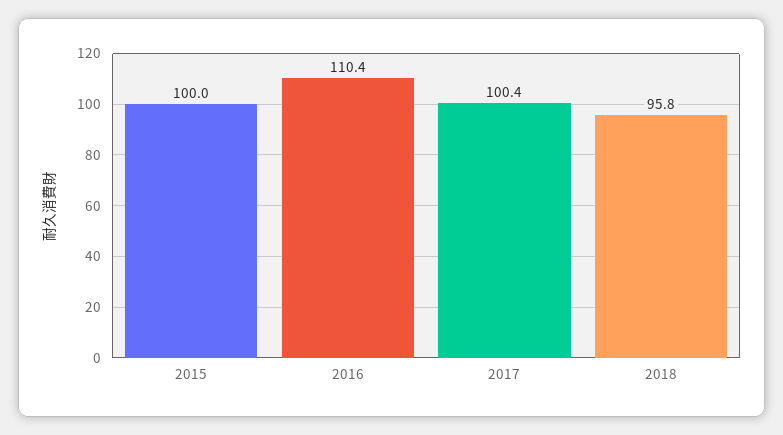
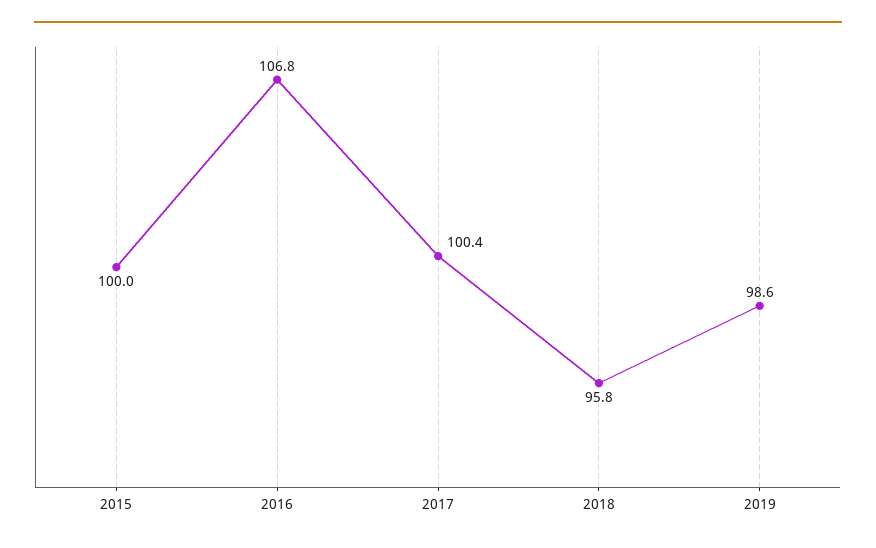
2016: 110.4 -> 106.8
2019: none -> 98.6

